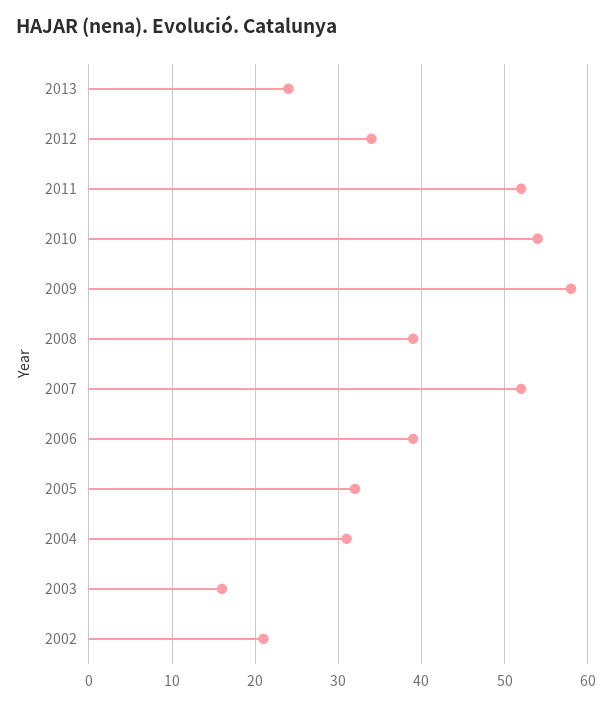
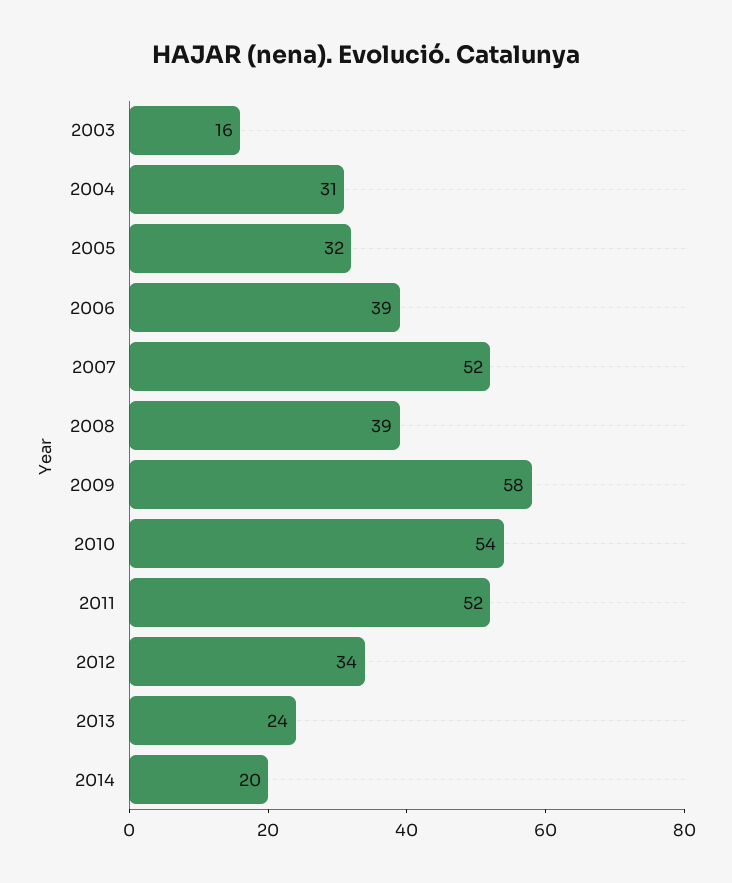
2002: 21 -> none
2014: none -> 20

